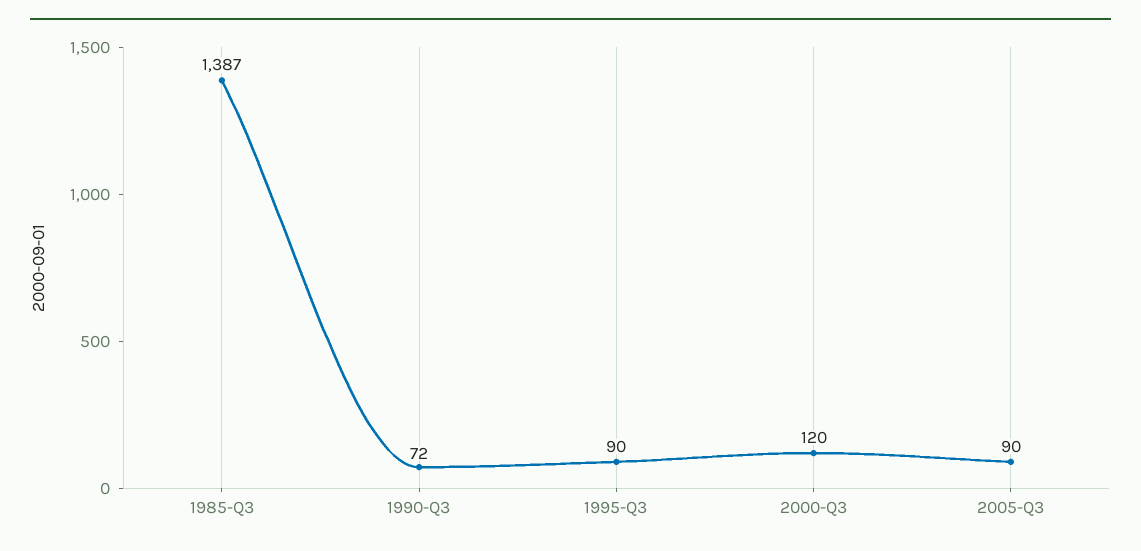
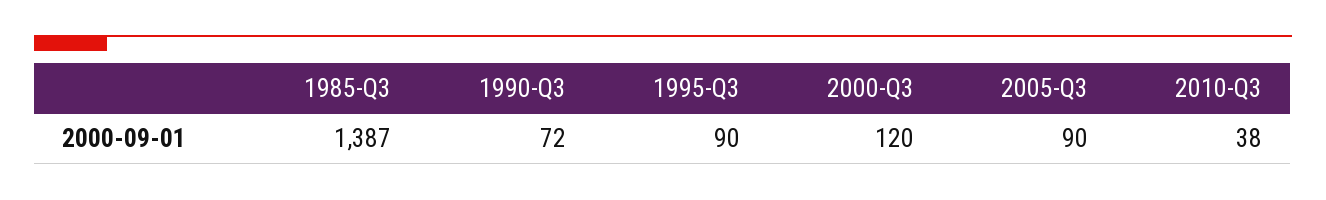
2010-Q3: none -> 38

